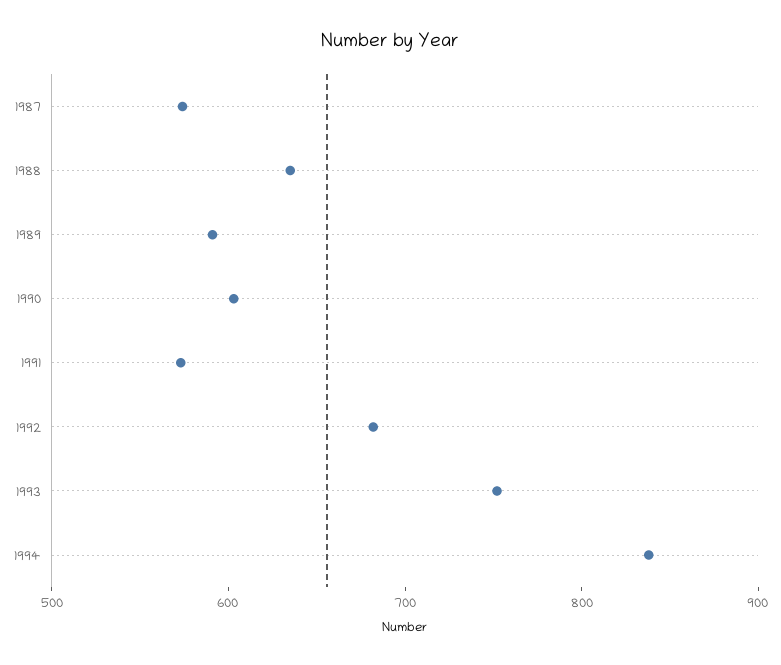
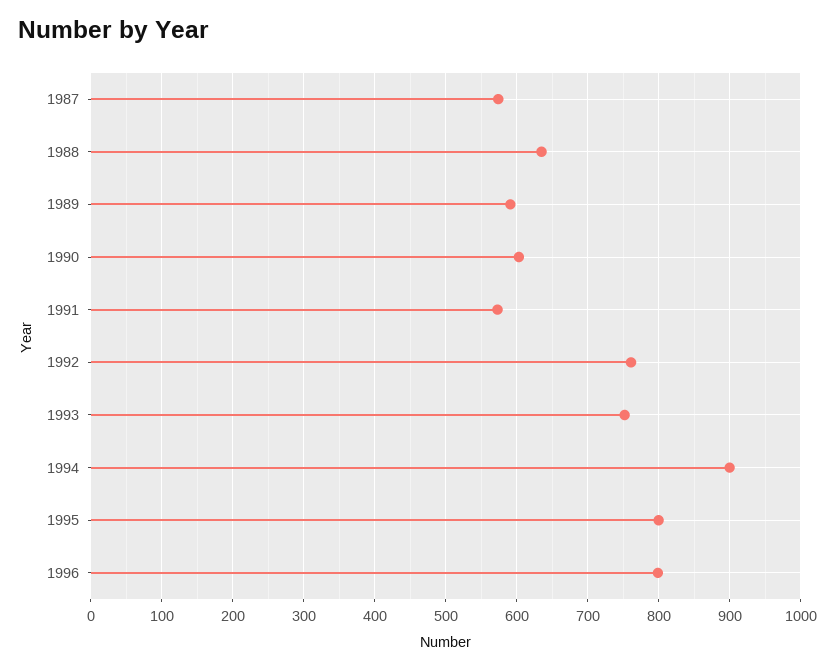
1992: 680 -> 760
1994: 840 -> 900
1995: none -> 800
1996: none -> 800

